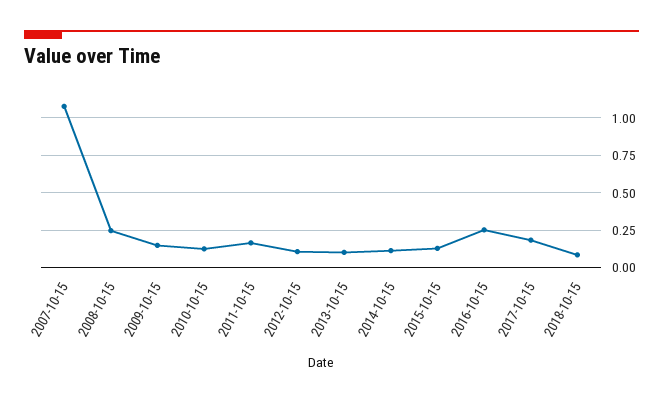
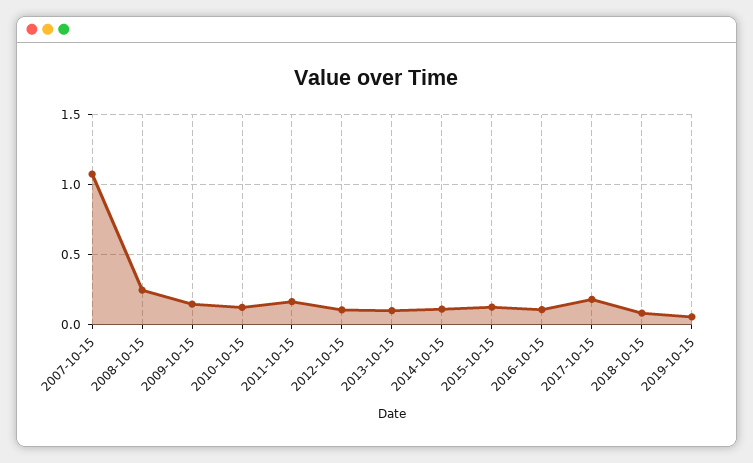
2016-10-15: 0.25 -> 0.1
2019-10-15: none -> 0.05

